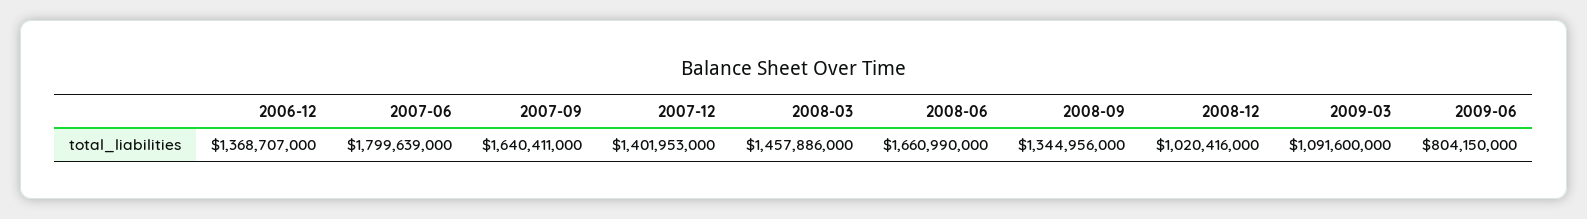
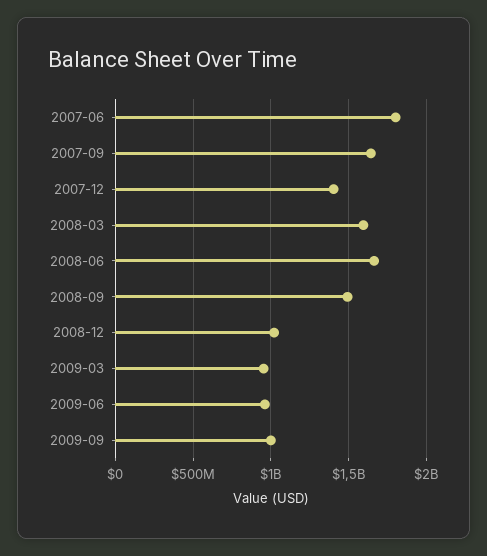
2006-12: 1368707000 -> none
2008-03: 1457886000 -> 1600000000
2008-09: 1344956000 -> 1500000000
2009-03: 1091600000 -> 950000000
2009-06: 804150000 -> 950000000
2009-09: none -> 1000000000

